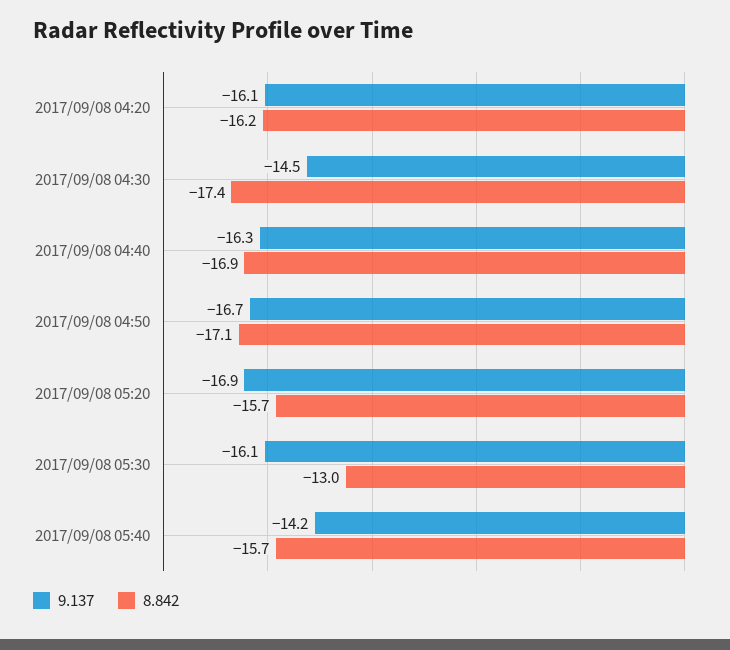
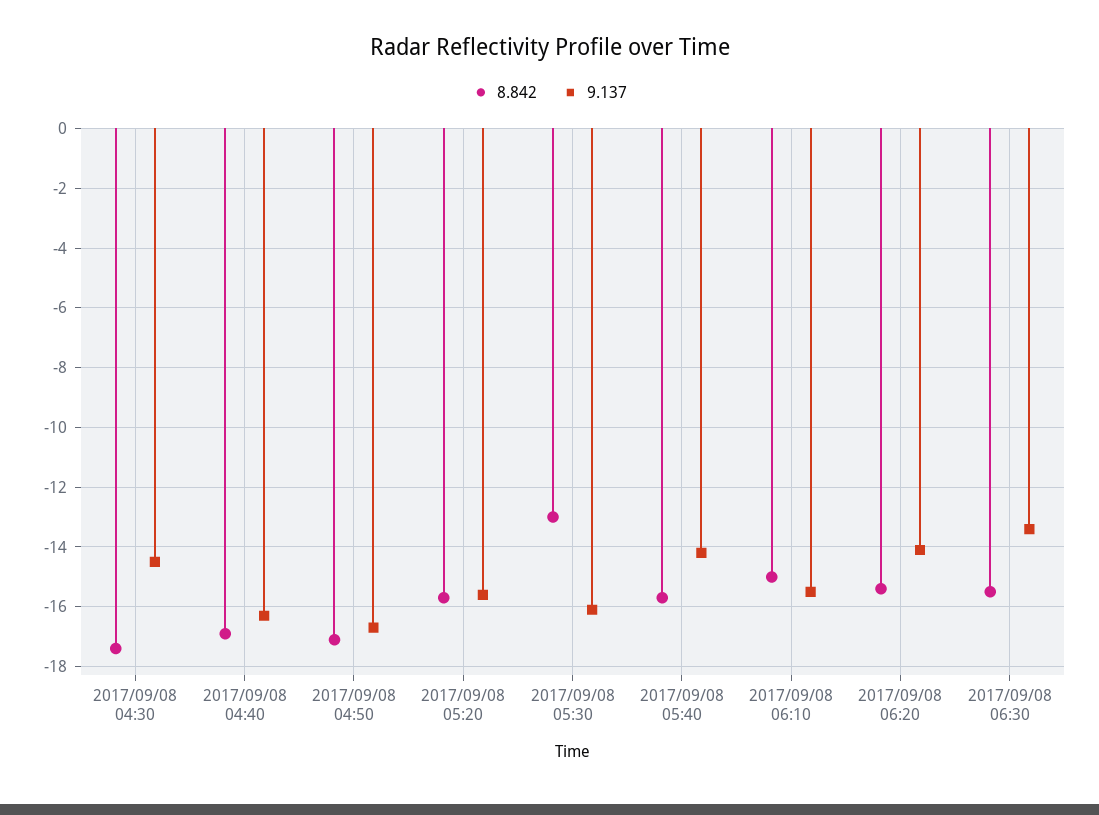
9.137, 2017/09/08 04:20: -16.1 -> none
8.842, 2017/09/08 04:20: -16.2 -> none
9.137, 2017/09/08 05:20: -16.9 -> -15.5
8.842, 2017/09/08 06:10: none -> -15
9.137, 2017/09/08 06:10: none -> -15.5
8.842, 2017/09/08 06:20: none -> -15.5
9.137, 2017/09/08 06:20: none -> -14
8.842, 2017/09/08 06:30: none -> -15.5
9.137, 2017/09/08 06:30: none -> -13.5

